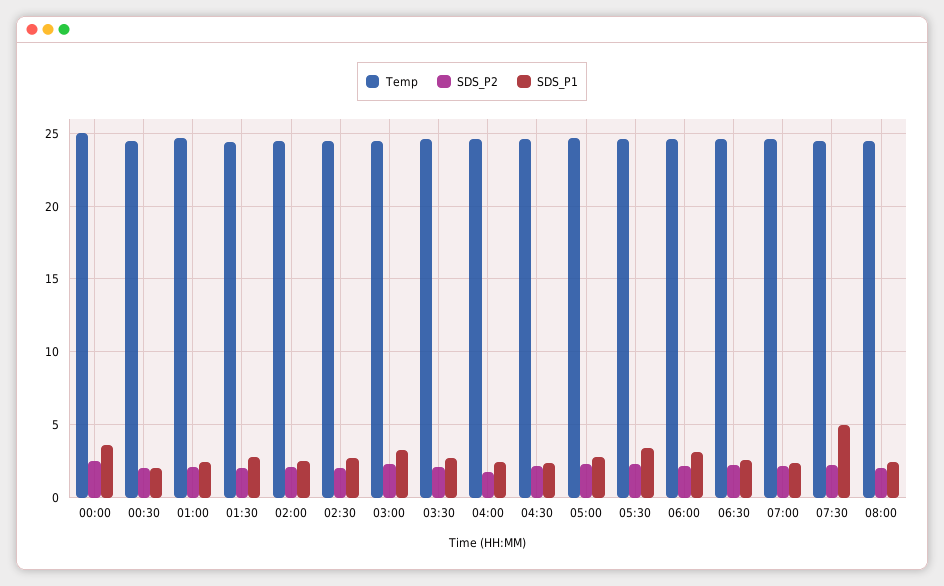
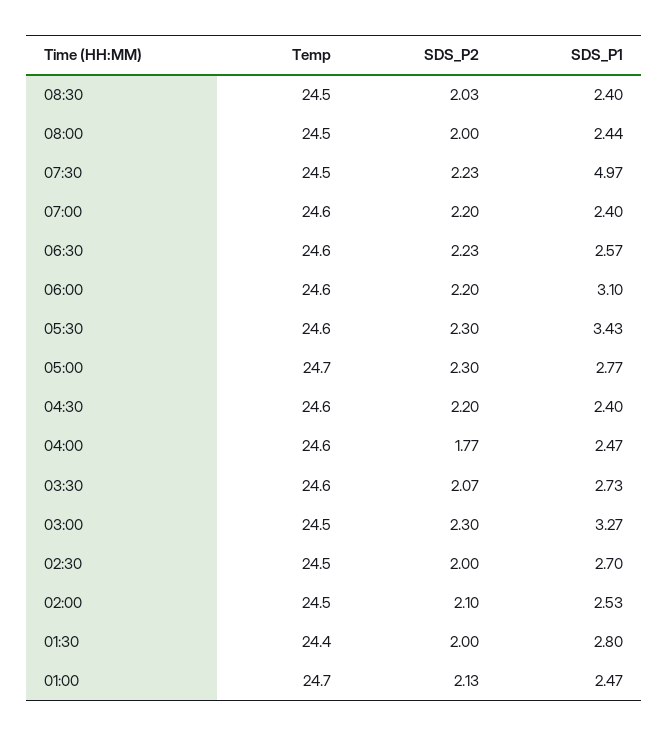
Temp, 00:00: 25 -> none
SDS_P2, 00:00: 2.5 -> none
SDS_P1, 00:00: 3.5 -> none
Temp, 00:30: 24.5 -> none
SDS_P2, 00:30: 2 -> none
SDS_P1, 00:30: 2 -> none
Temp, 08:30: none -> 24.5
SDS_P2, 08:30: none -> 2.03
SDS_P1, 08:30: none -> 2.4

